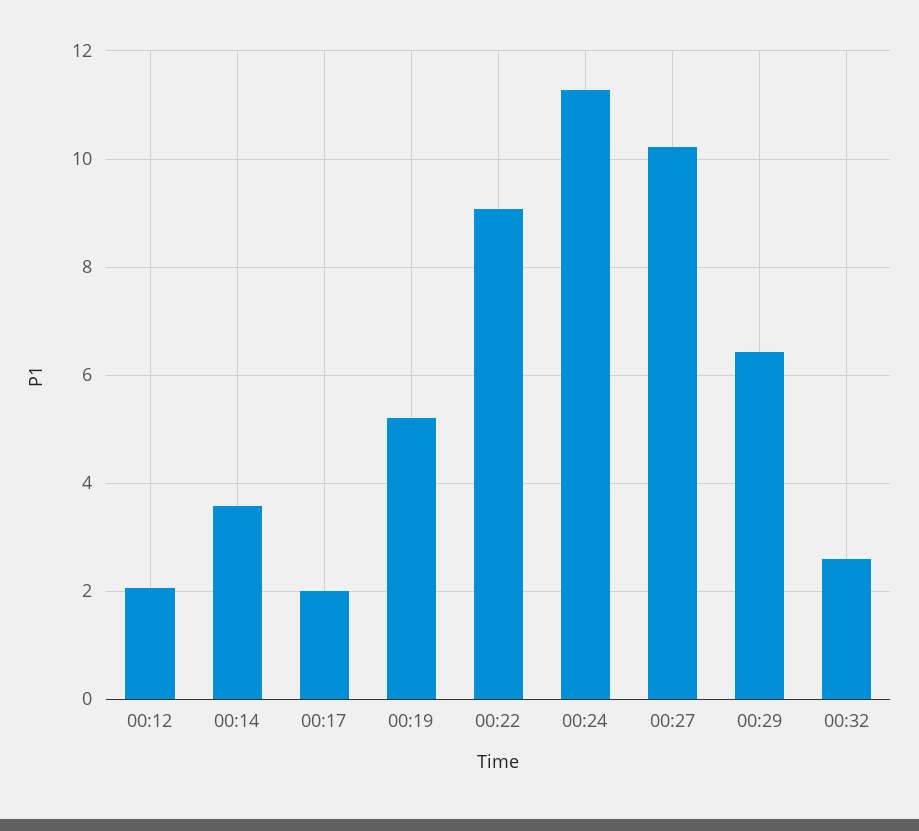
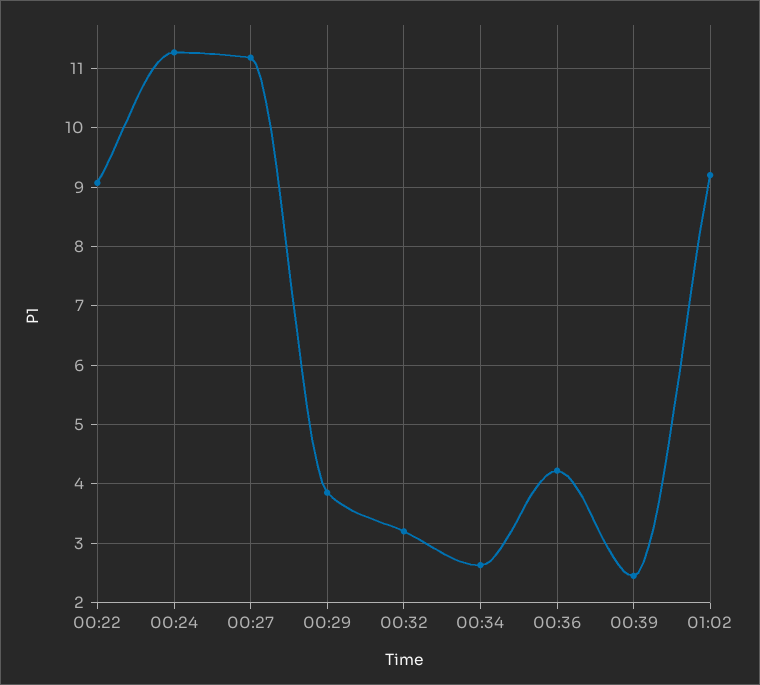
00:12: 2 -> none
00:14: 3.6 -> none
00:17: 2 -> none
00:19: 5.2 -> none
00:27: 10.2 -> 11.2
00:29: 6.4 -> 3.8
00:32: 2.6 -> 3.2
00:34: none -> 2.6
00:36: none -> 4.2
00:39: none -> 2.4
01:02: none -> 9.2

